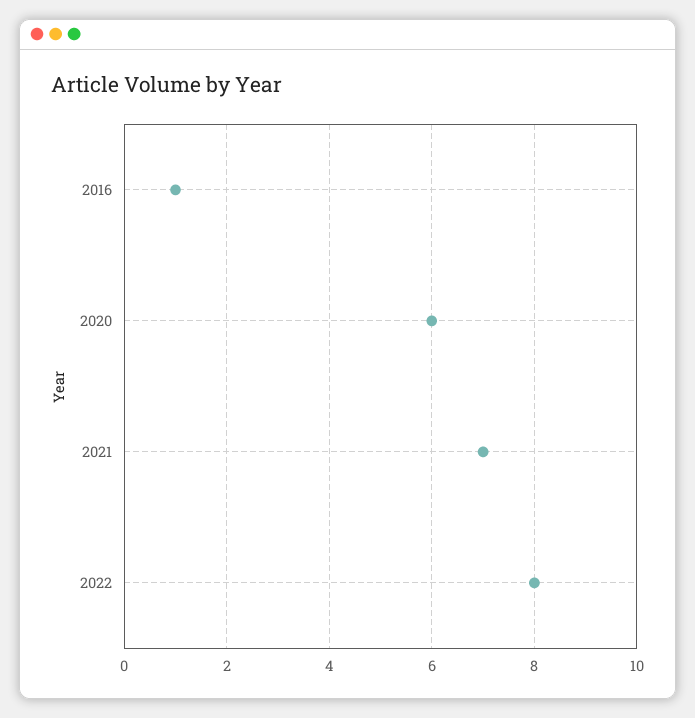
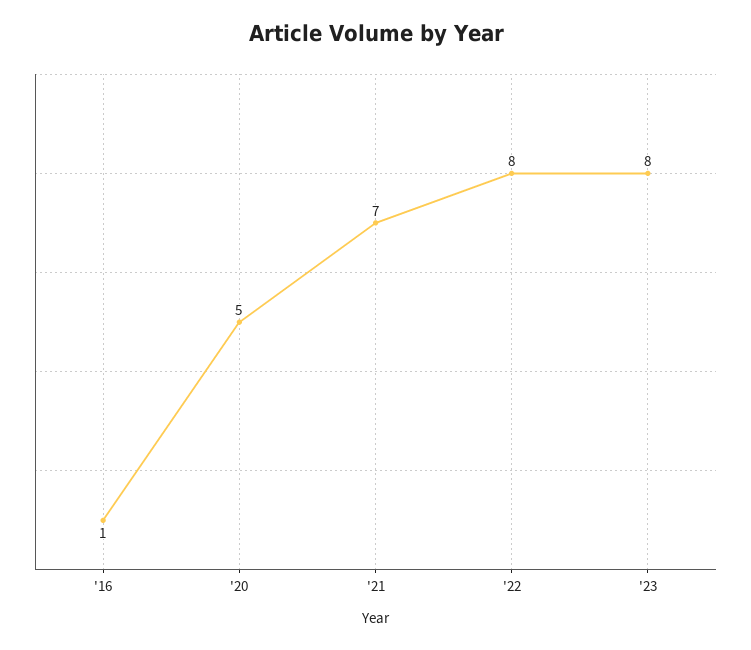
2020: 6 -> 5
'23: none -> 8

